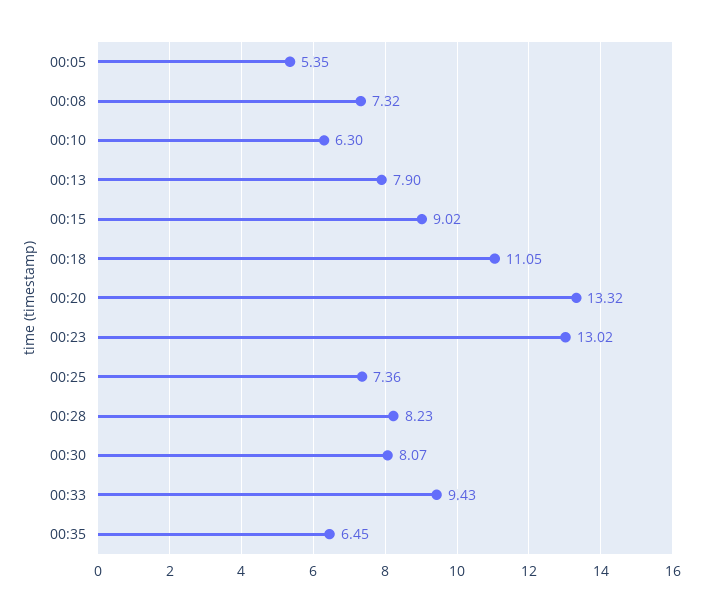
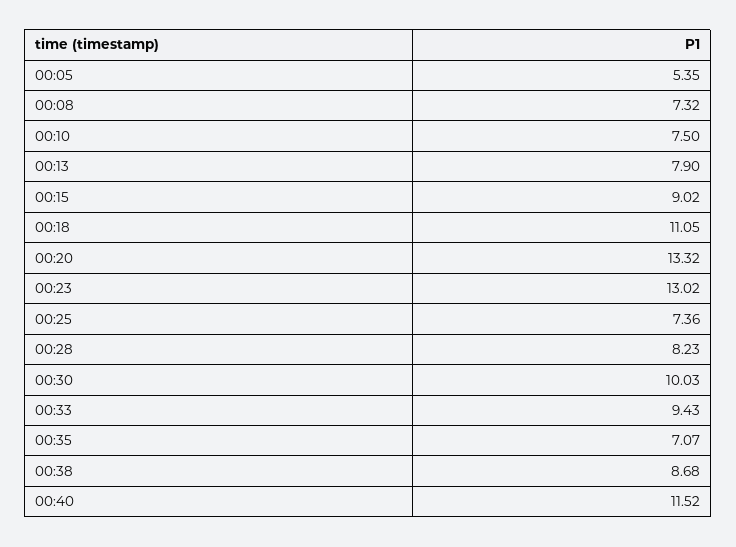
00:10: 6.3 -> 7.5
00:30: 8.07 -> 10.03
00:35: 6.45 -> 7.07
00:38: none -> 8.68
00:40: none -> 11.52

